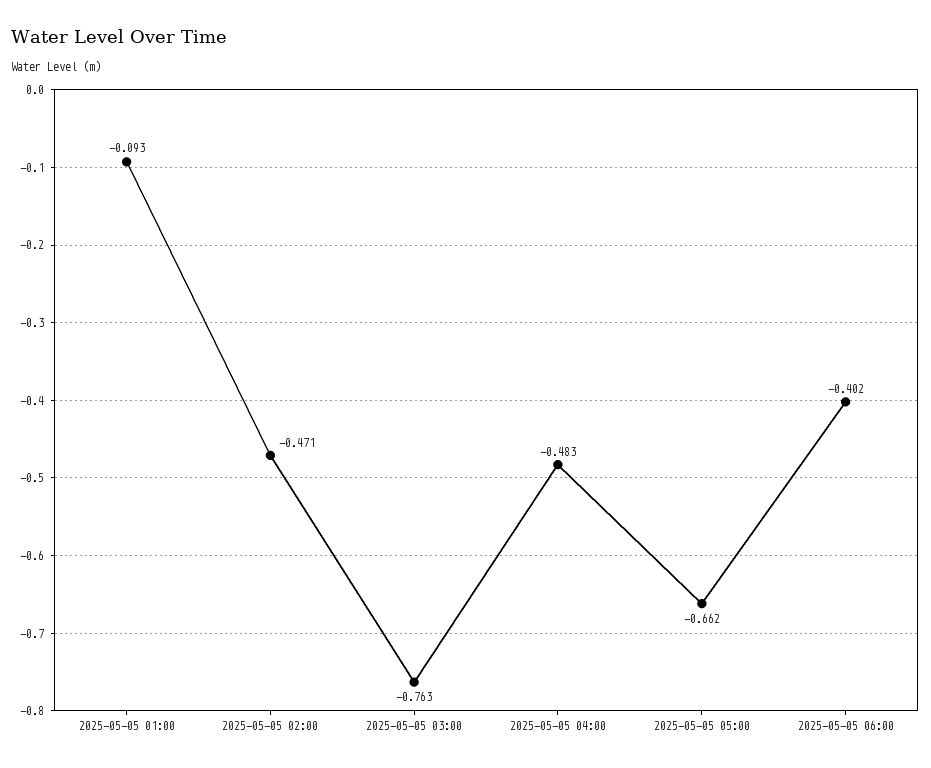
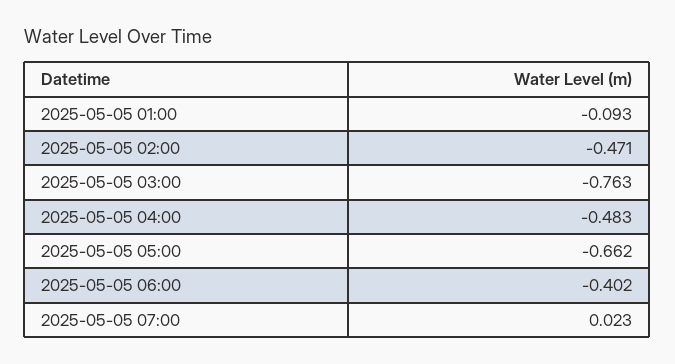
2025-05-05 07:00: none -> 0.023

